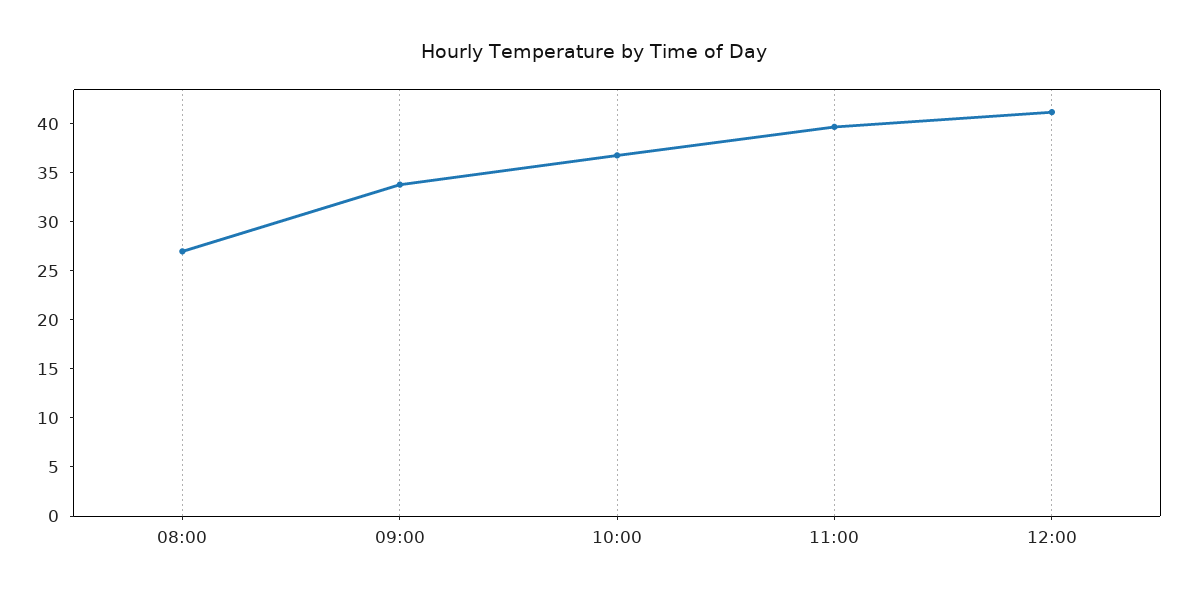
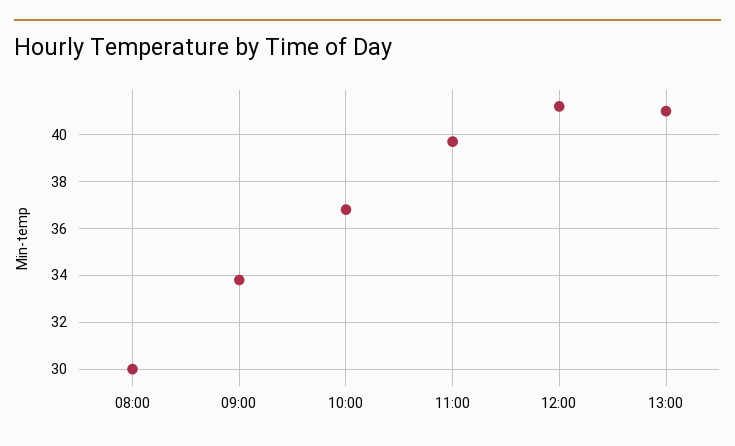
08:00: 27 -> 30
13:00: none -> 41

